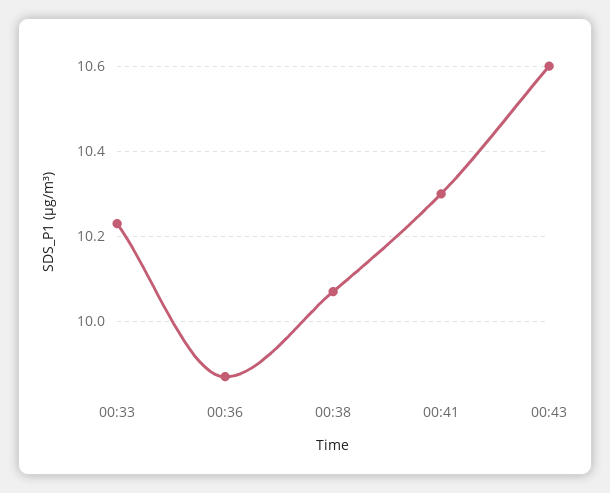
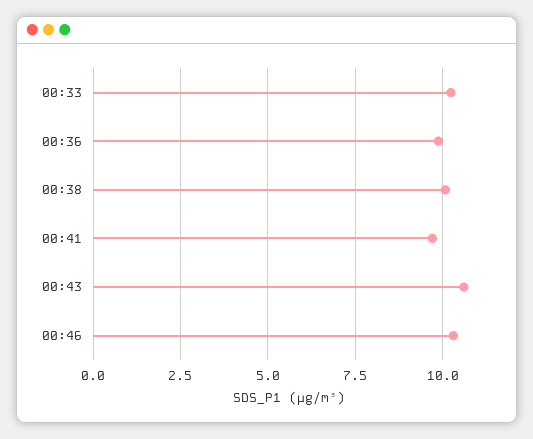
00:41: 10.3 -> 9.75
00:46: none -> 10.25

